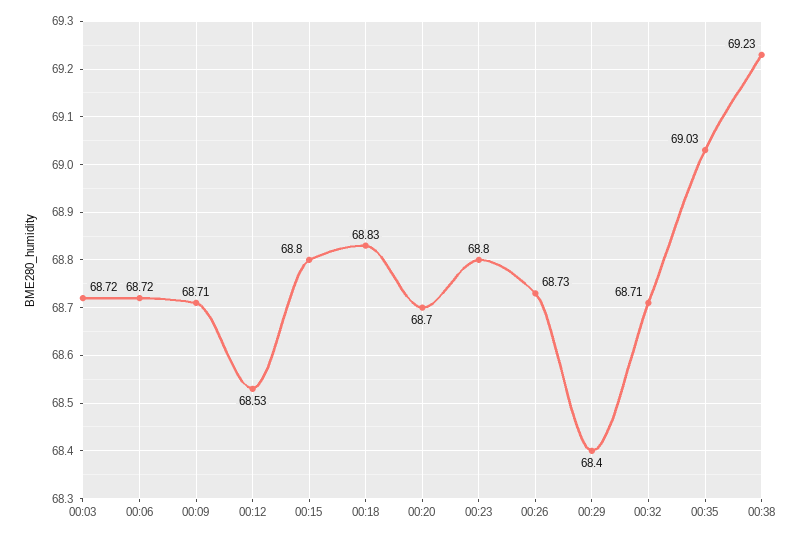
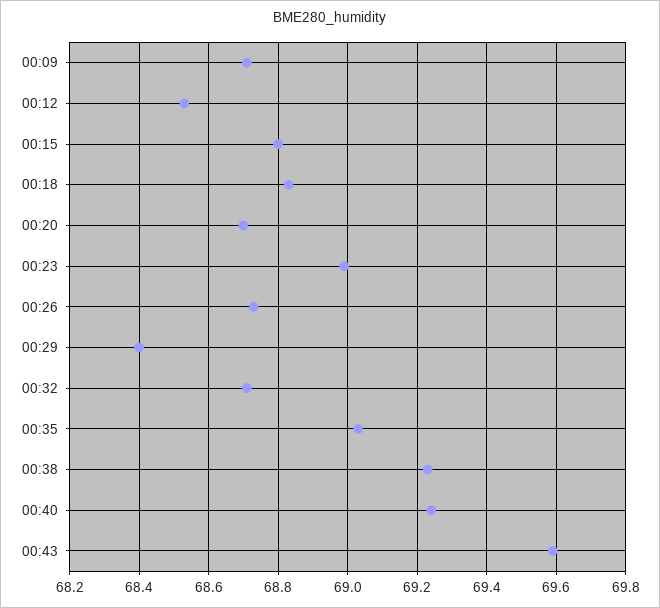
00:03: 68.72 -> none
00:06: 68.72 -> none
00:23: 68.8 -> 69
00:40: none -> 69.25
00:43: none -> 69.6

